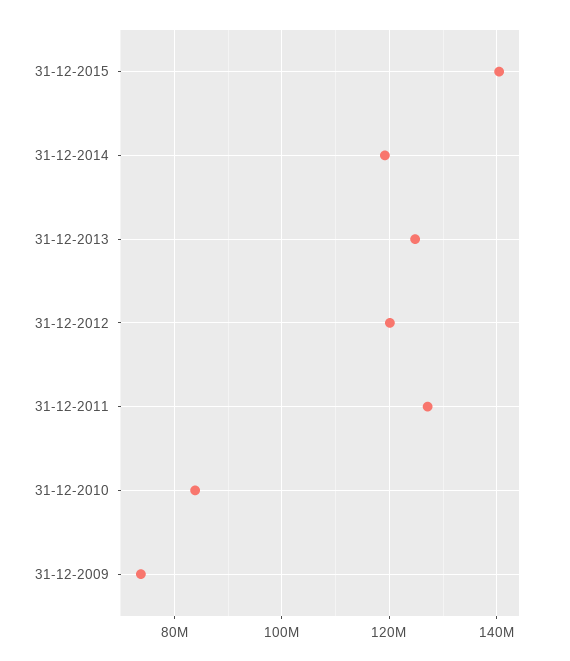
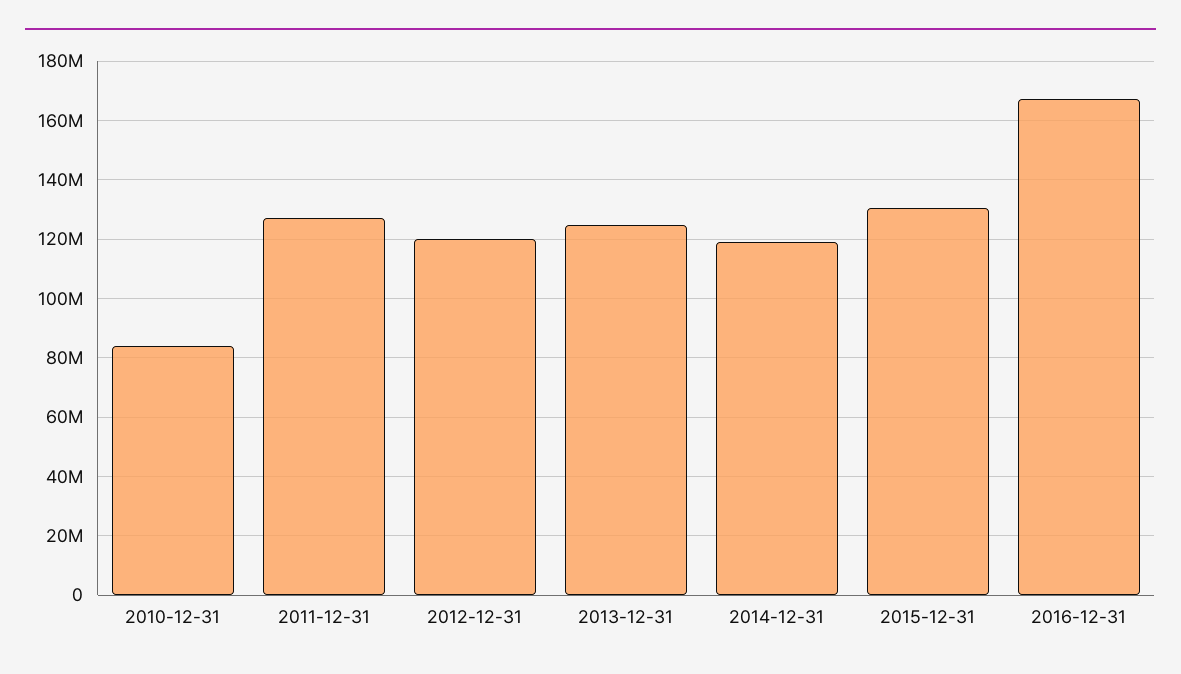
31-12-2015: 140000000 -> 130000000
31-12-2009: 74000000 -> none
2016-12-31: none -> 167500000

